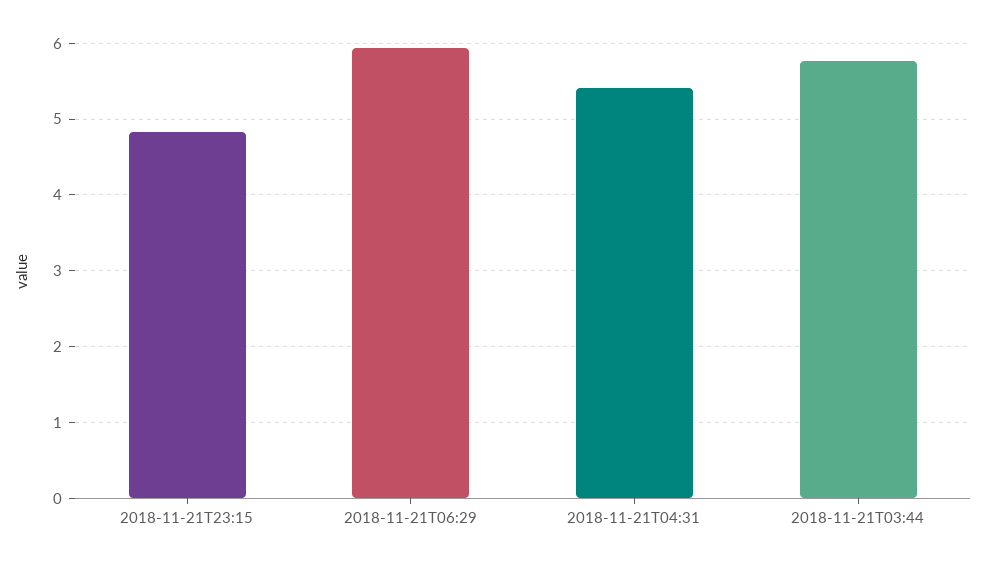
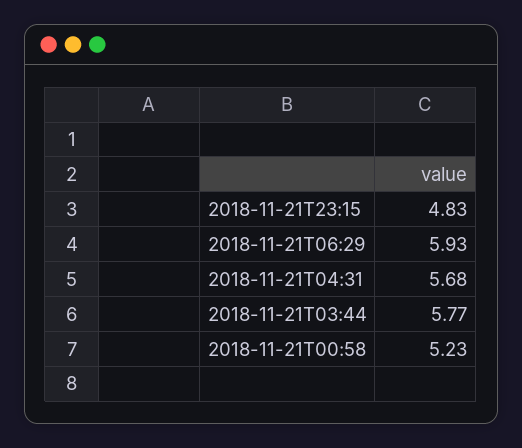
2018-11-21T04:31: 5.4 -> 5.68
2018-11-21T00:58: none -> 5.23

